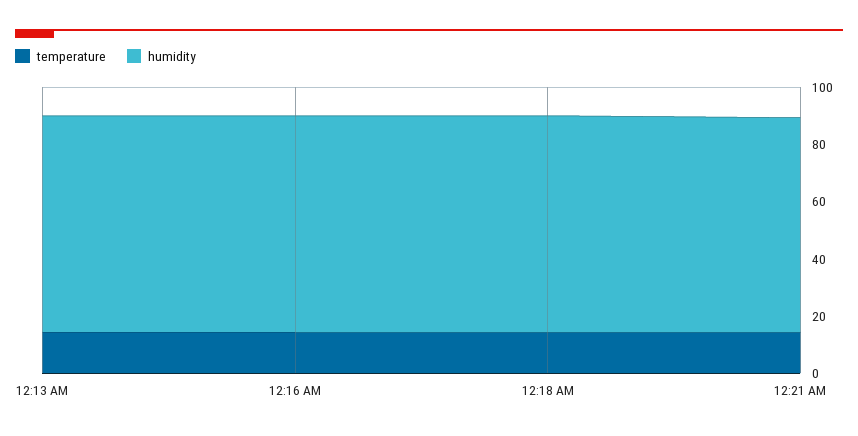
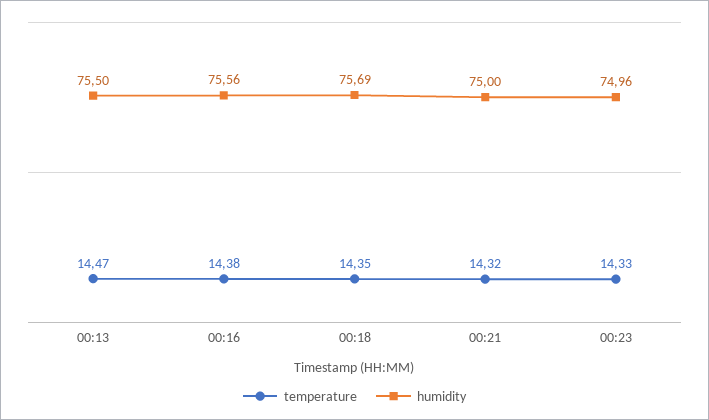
temperature, 00:23: none -> 14.33
humidity, 00:23: none -> 74.96

